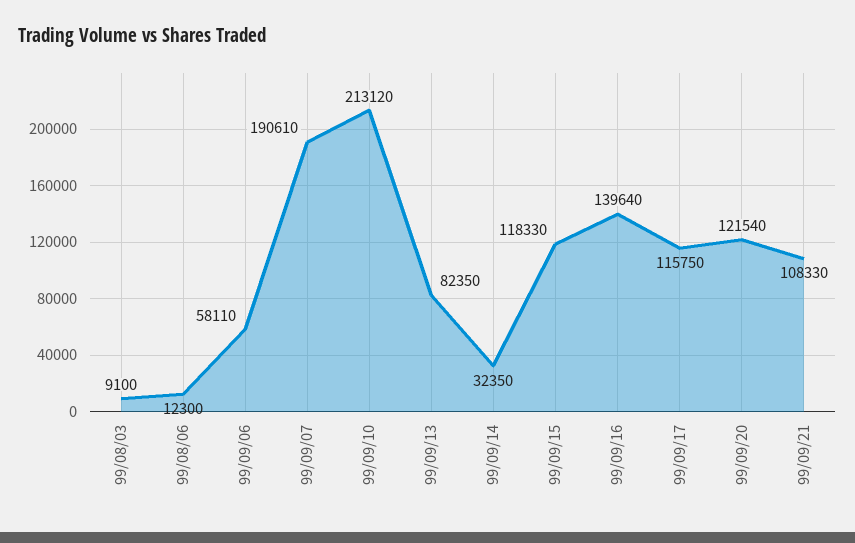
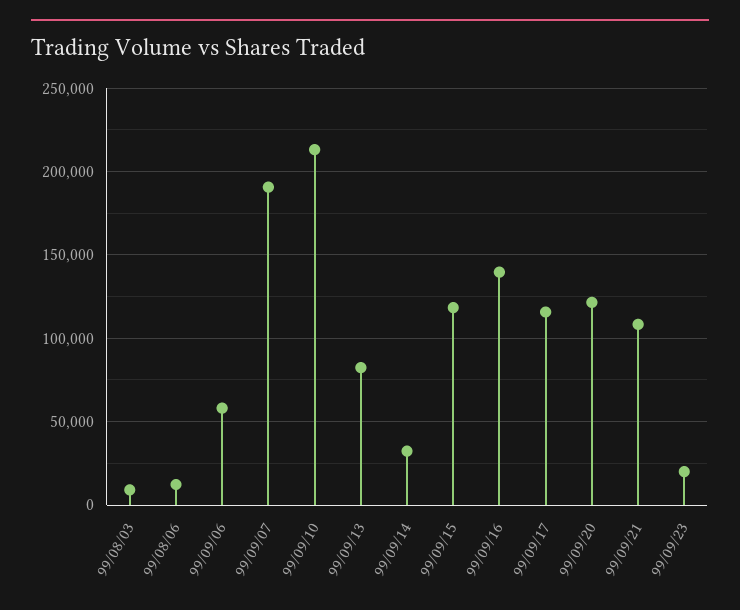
99/09/23: none -> 20000

